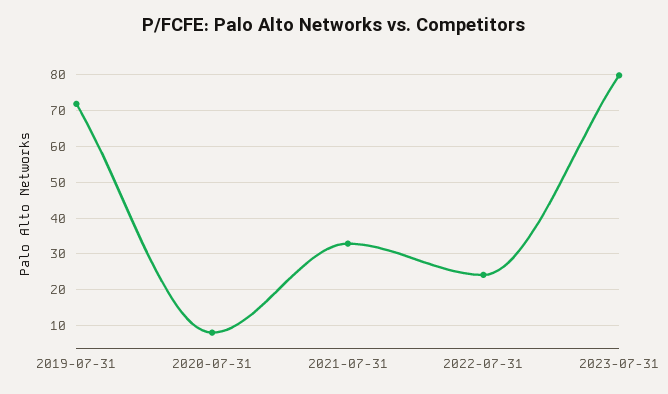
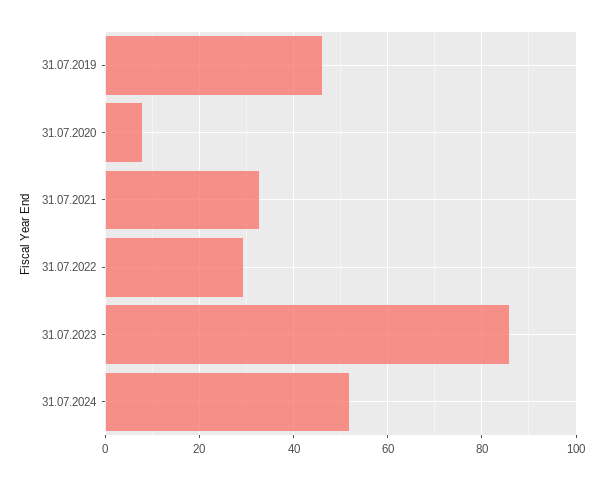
2019-07-31: 72 -> 46
2022-07-31: 24 -> 30
2023-07-31: 80 -> 86
31.07.2024: none -> 52

